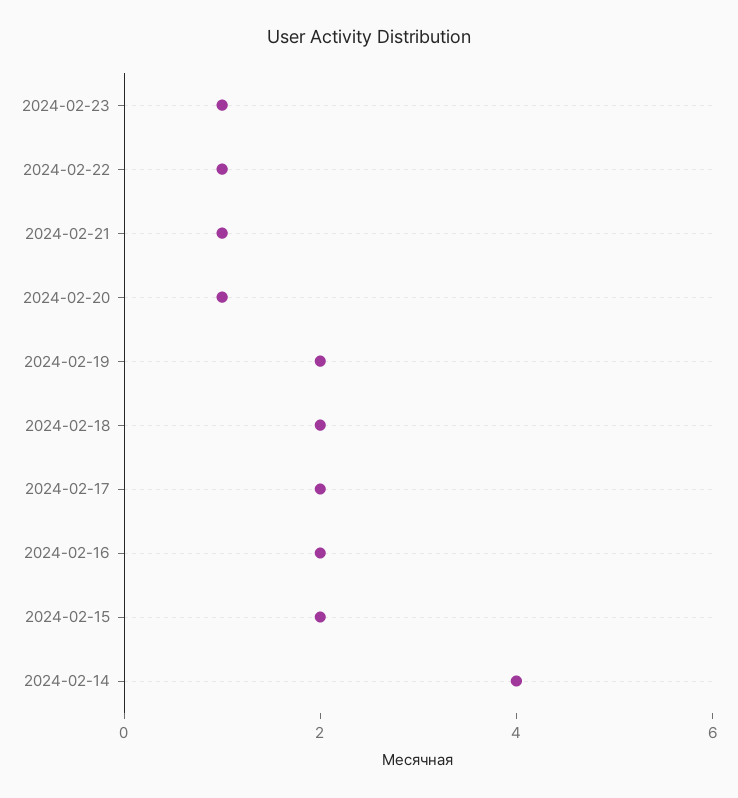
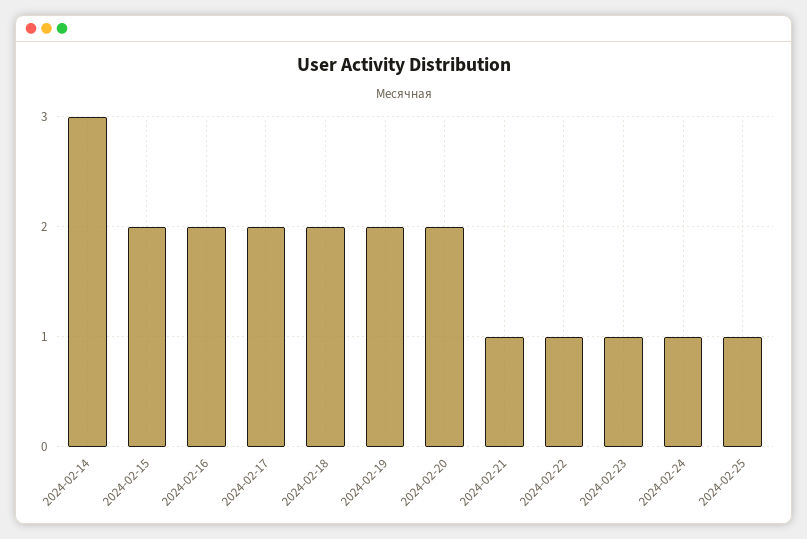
2024-02-20: 1 -> 2
2024-02-14: 4 -> 3
2024-02-24: none -> 1
2024-02-25: none -> 1

